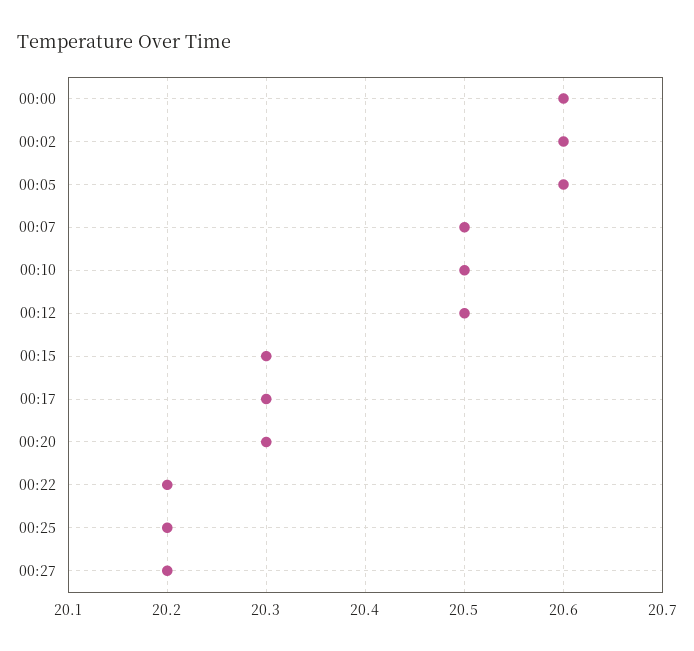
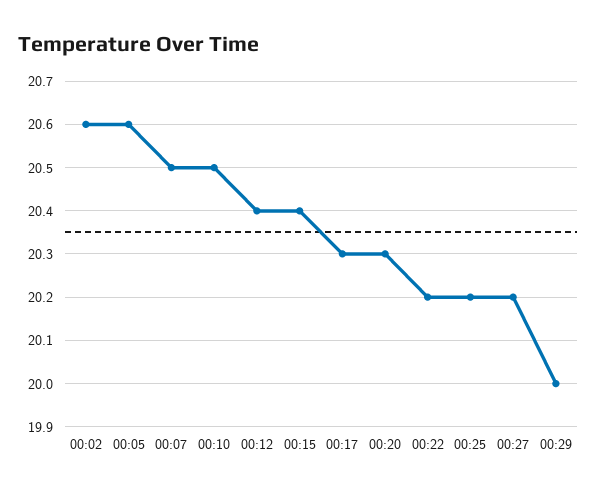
00:00: 20.6 -> none
00:12: 20.5 -> 20.4
00:15: 20.3 -> 20.4
00:29: none -> 20

